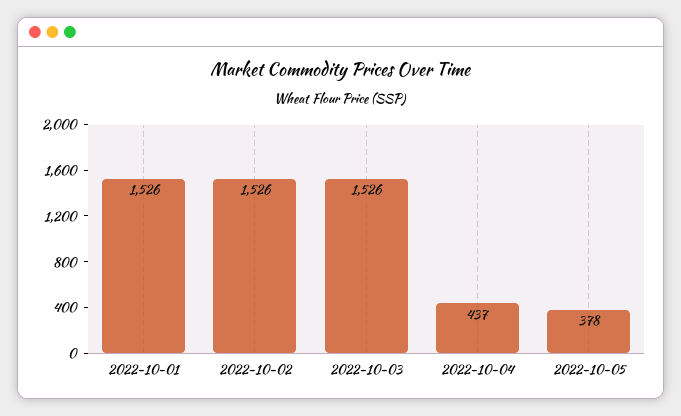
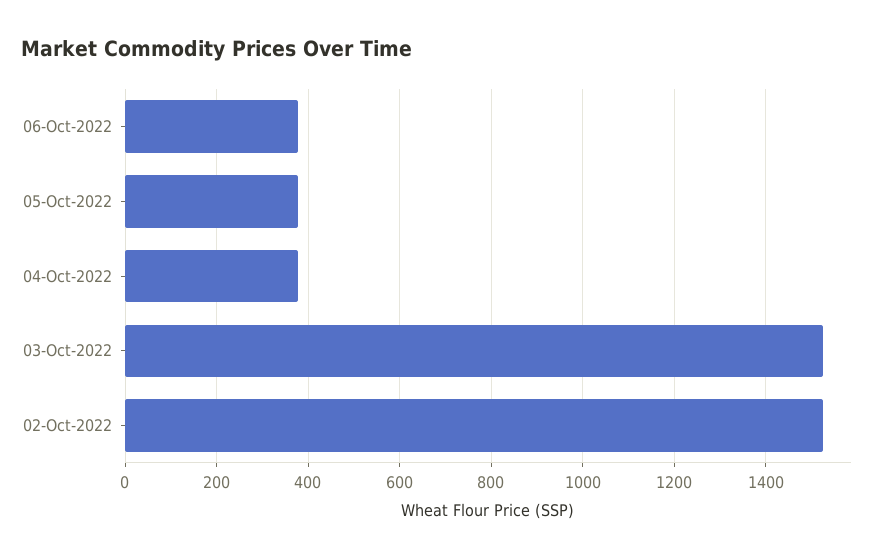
2022-10-01: 1526 -> none
2022-10-04: 437 -> 380
06-Oct-2022: none -> 380

